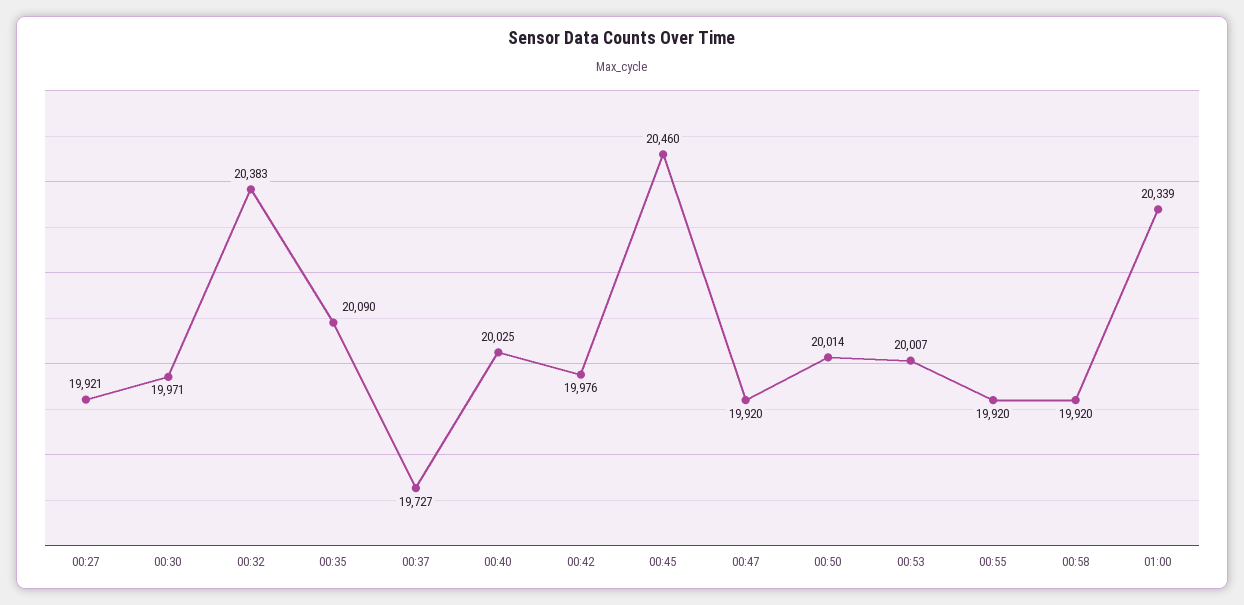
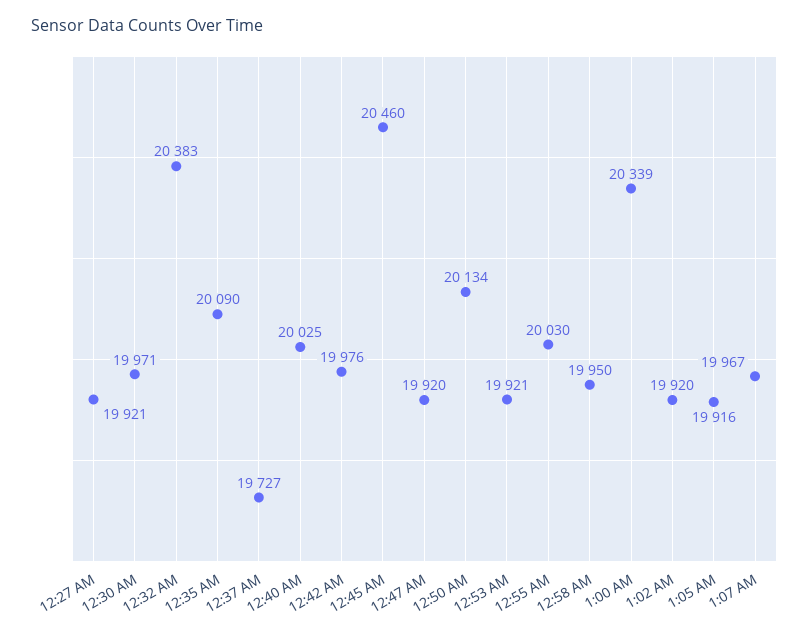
00:50: 20014 -> 20134
00:53: 20007 -> 19921
00:55: 19920 -> 20030
00:58: 19920 -> 19950
1:02 AM: none -> 19920
1:05 AM: none -> 19916
1:07 AM: none -> 19967

